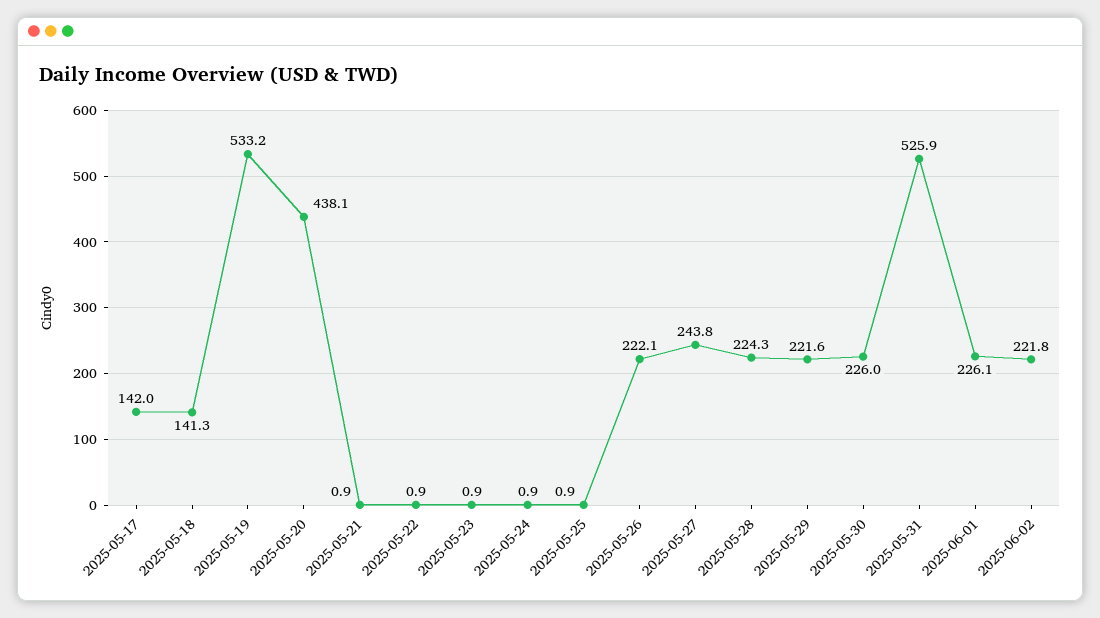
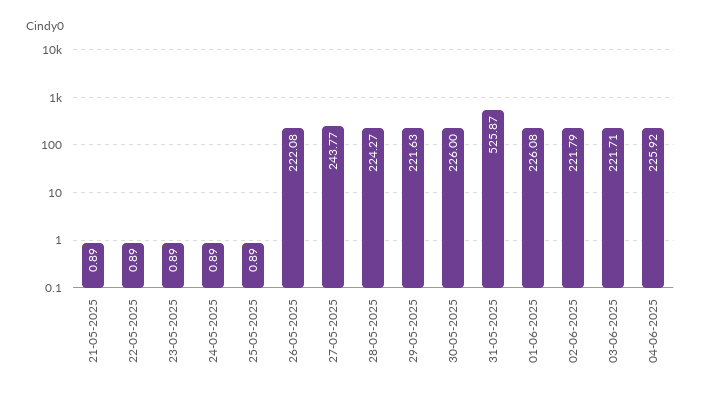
2025-05-17: 142 -> none
2025-05-18: 141.3 -> none
2025-05-19: 533.2 -> none
2025-05-20: 438.1 -> none
03-06-2025: none -> 221.71
04-06-2025: none -> 225.92

